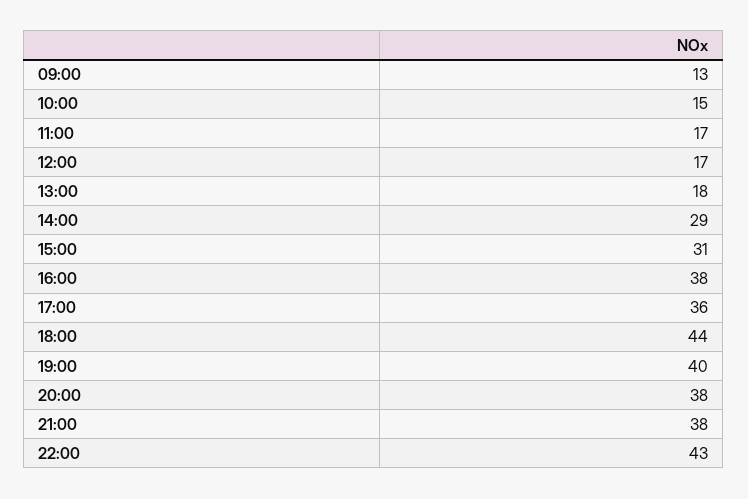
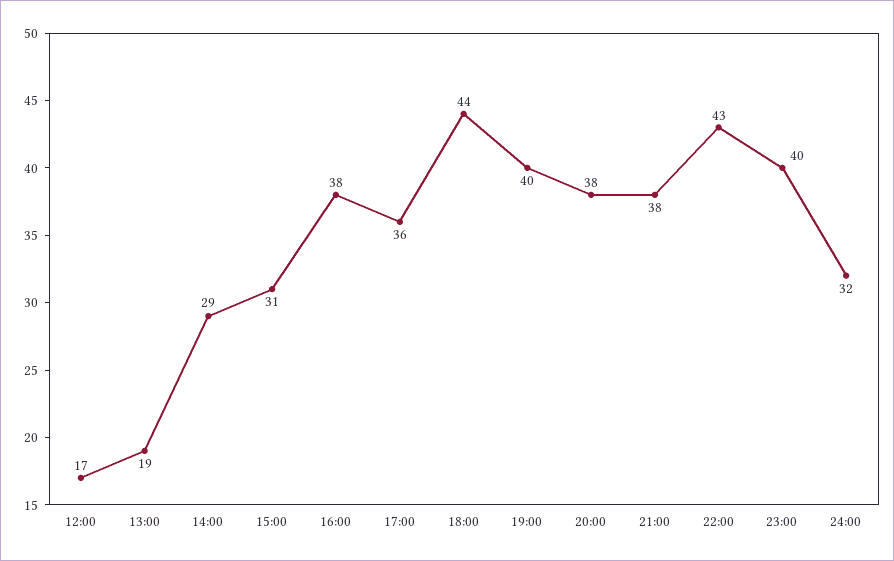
09:00: 13 -> none
10:00: 15 -> none
11:00: 17 -> none
13:00: 18 -> 19
23:00: none -> 40
24:00: none -> 32

